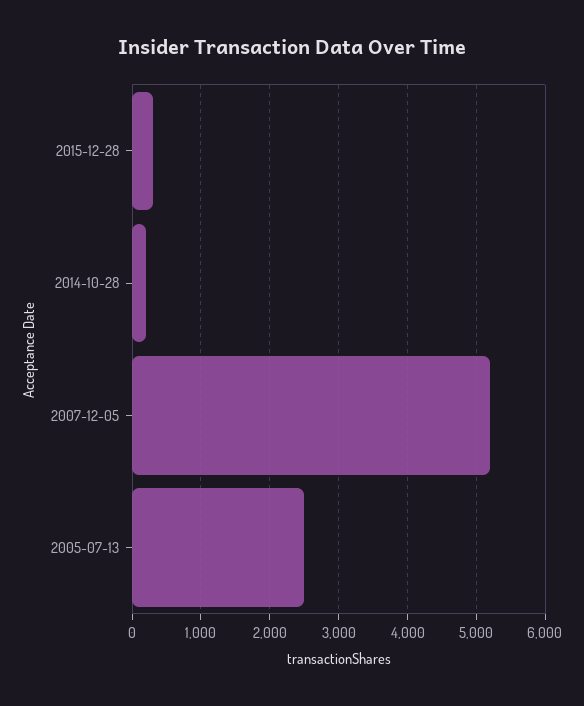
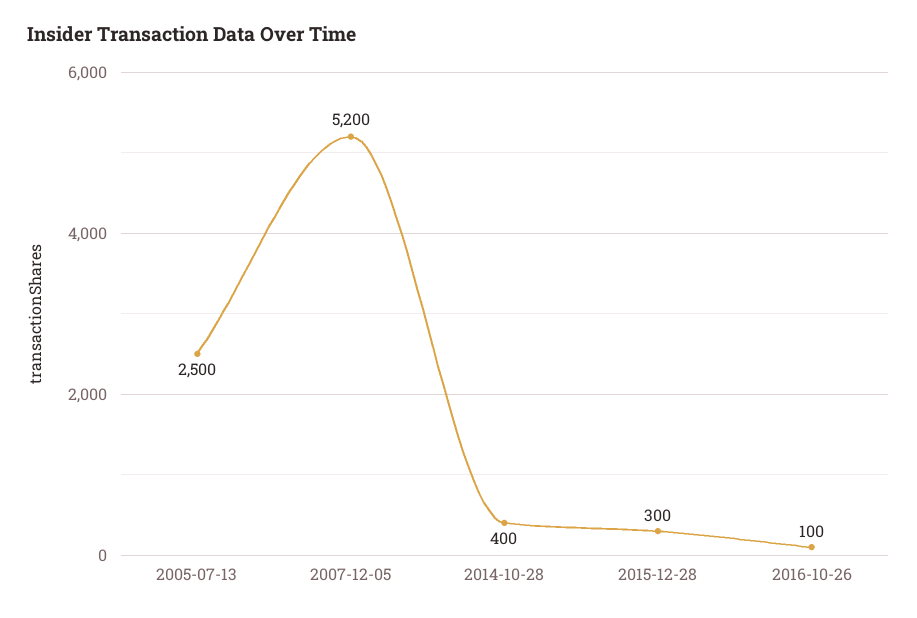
2014-10-28: 200 -> 400
2016-10-26: none -> 100

